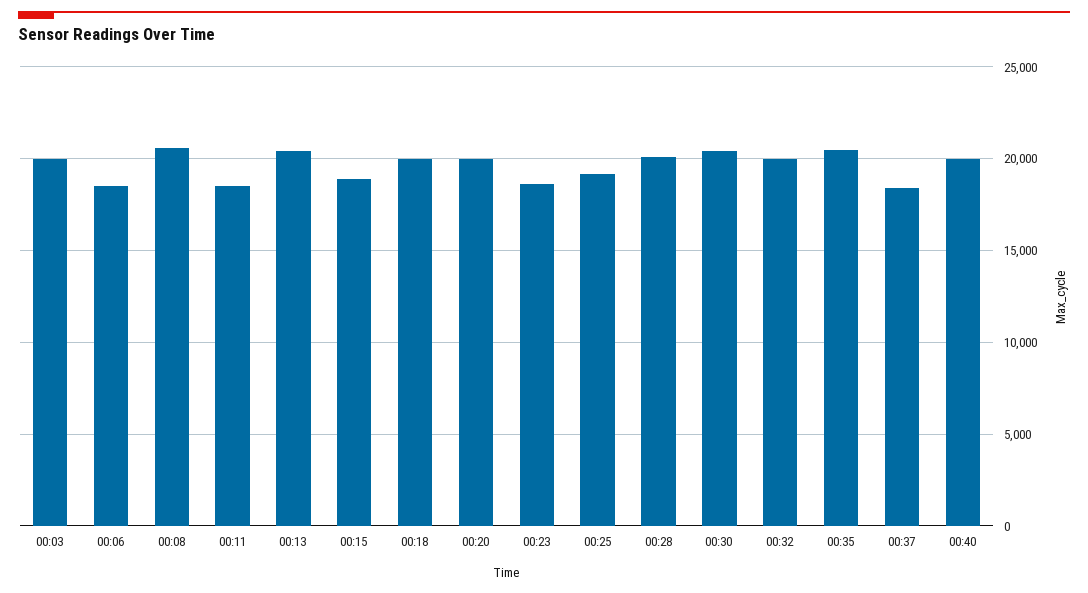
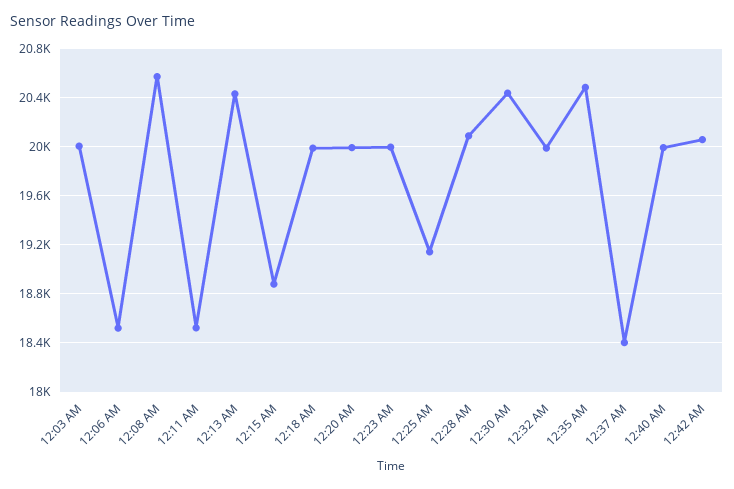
00:23: 18500 -> 20000
12:42 AM: none -> 20050

